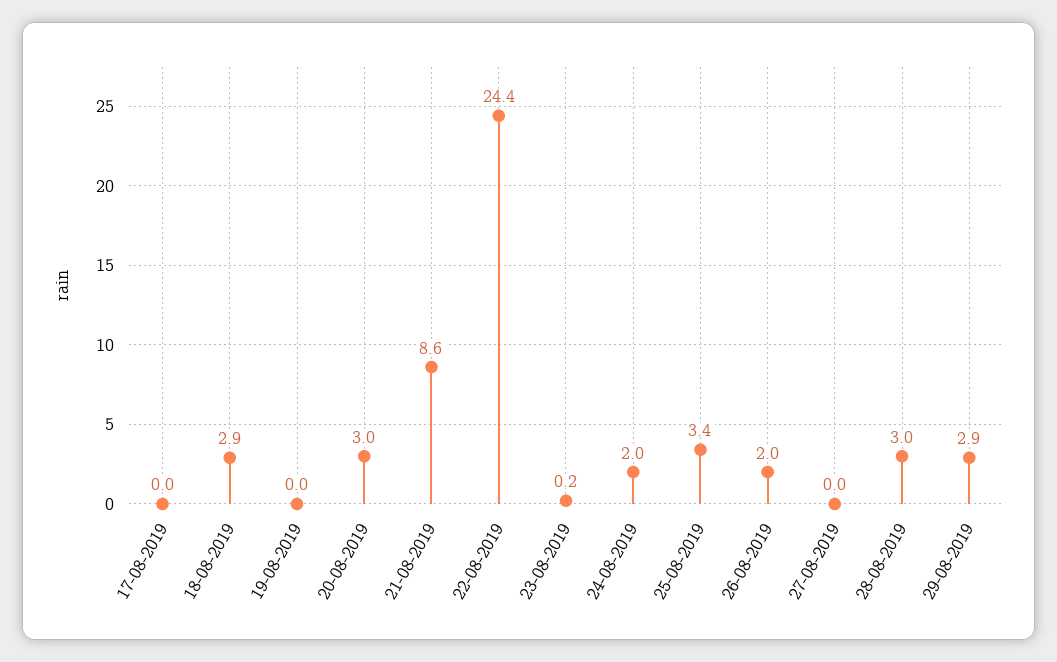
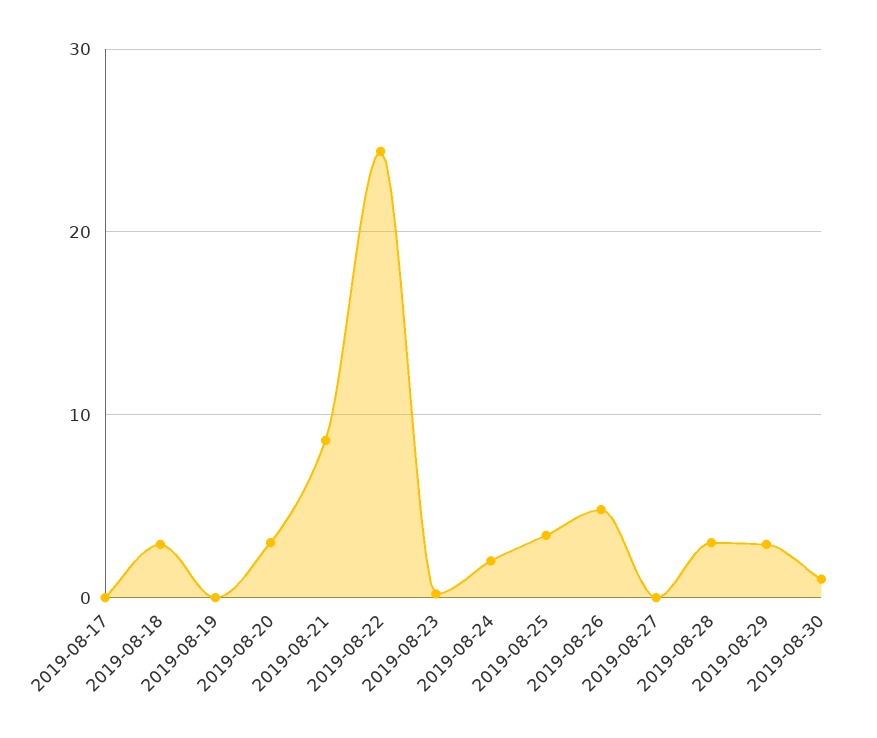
26-08-2019: 2 -> 5
2019-08-30: none -> 1

